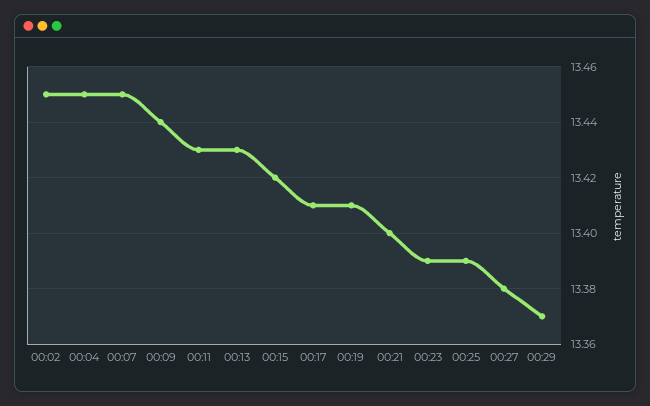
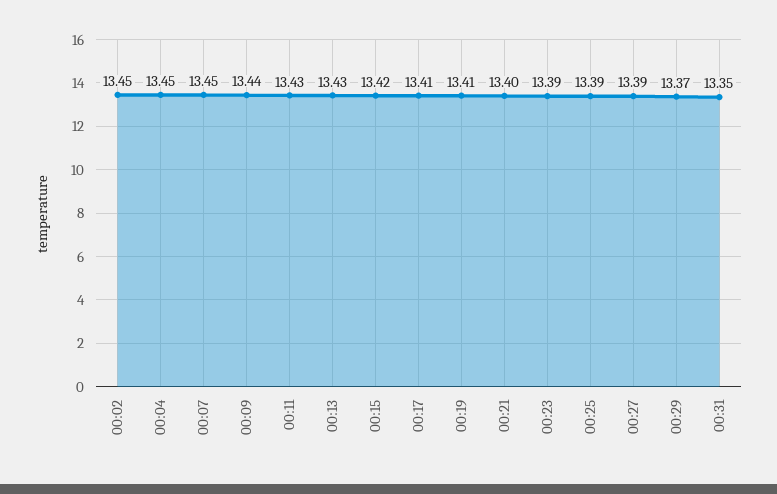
00:27: 13.38 -> 13.39
00:31: none -> 13.35

